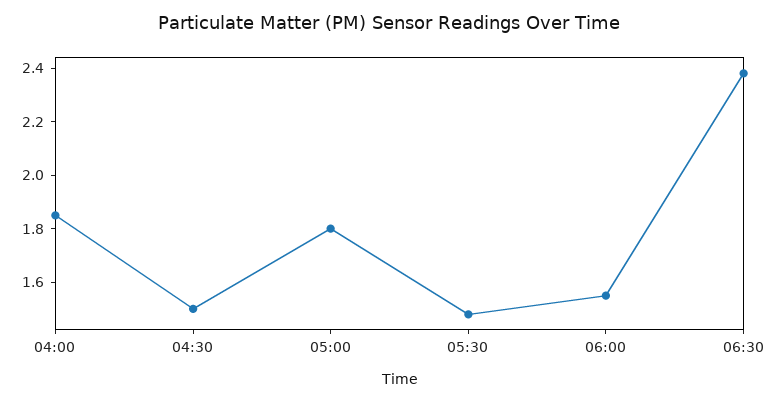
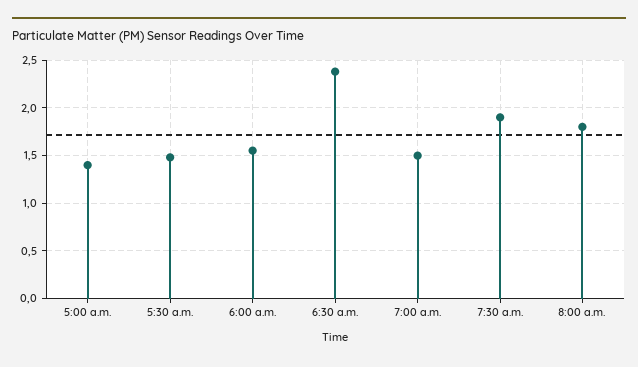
04:00: 1.85 -> none
04:30: 1.5 -> none
05:00: 1.8 -> 1.4
7:00 a.m.: none -> 1.5
7:30 a.m.: none -> 1.9
8:00 a.m.: none -> 1.8

